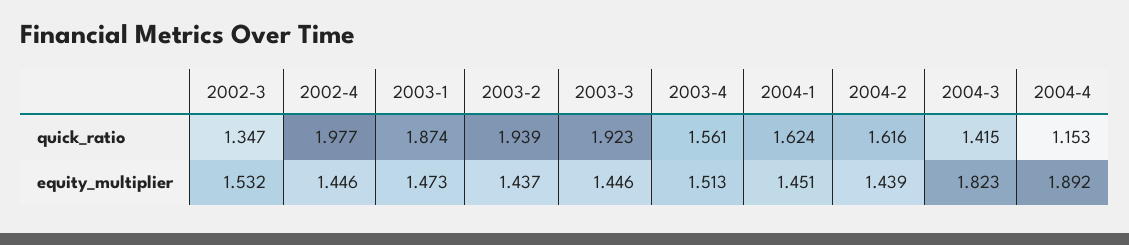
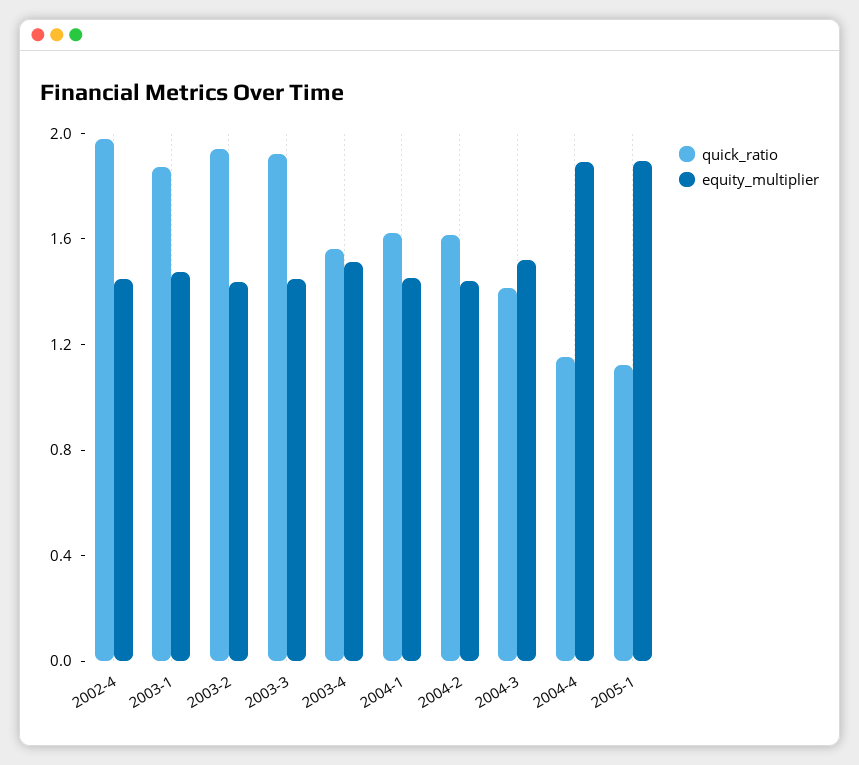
quick_ratio, 2002-3: 1.347 -> none
equity_multiplier, 2002-3: 1.532 -> none
equity_multiplier, 2004-3: 1.823 -> 1.5
quick_ratio, 2005-1: none -> 1.1
equity_multiplier, 2005-1: none -> 1.9

